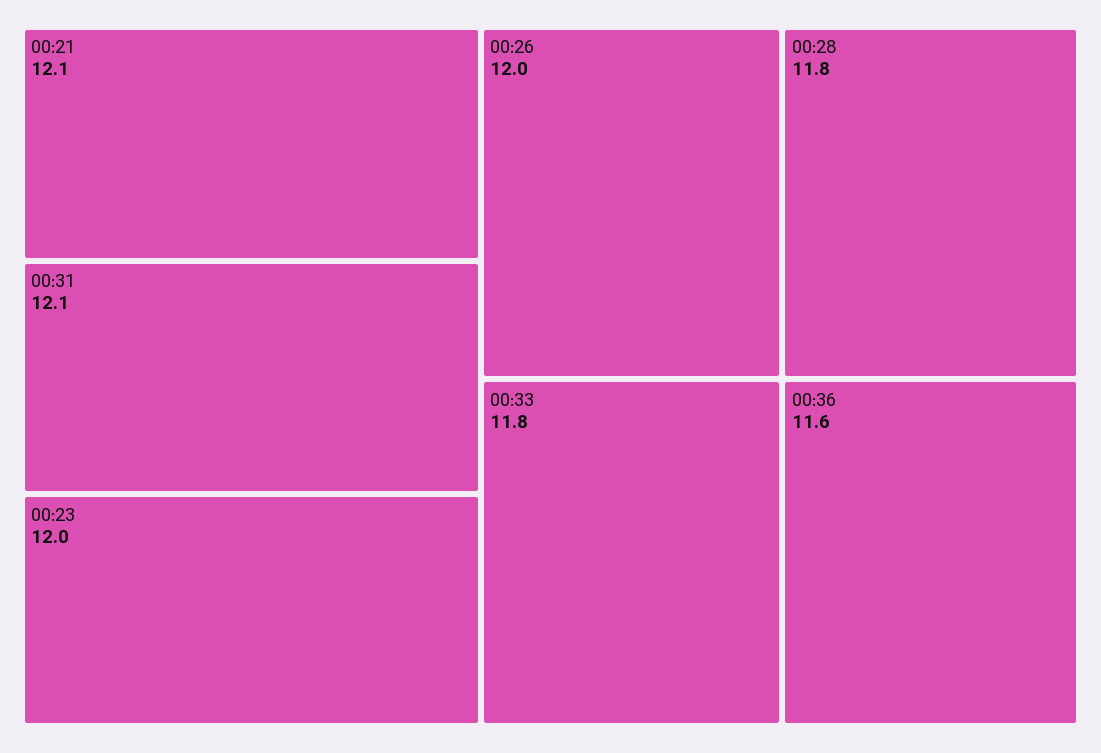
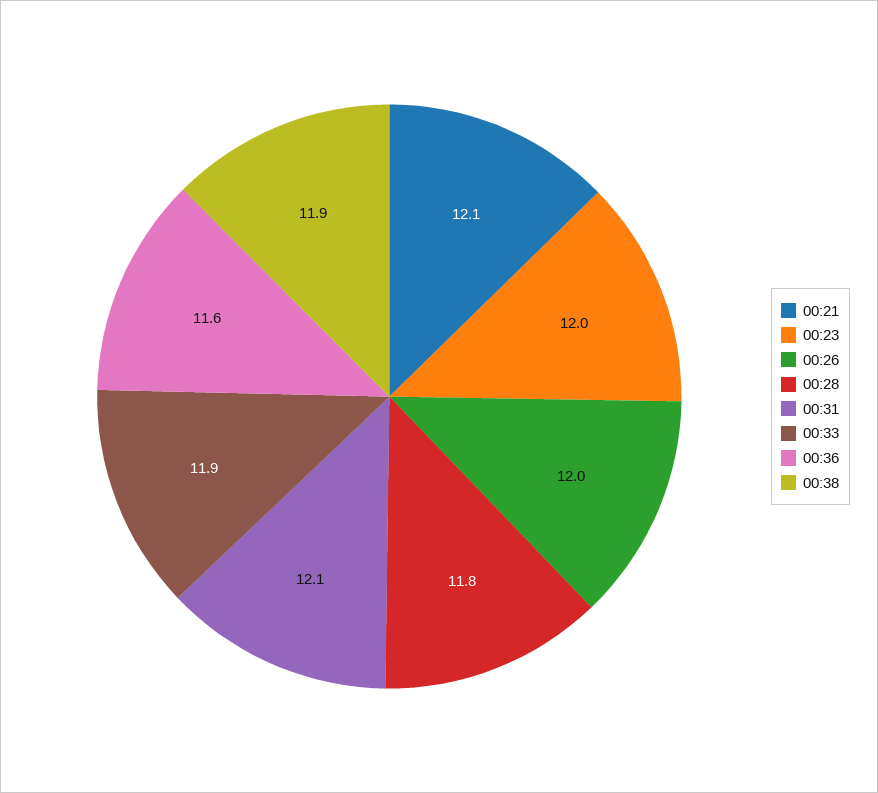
00:33: 11.8 -> 11.9
00:38: none -> 11.9

